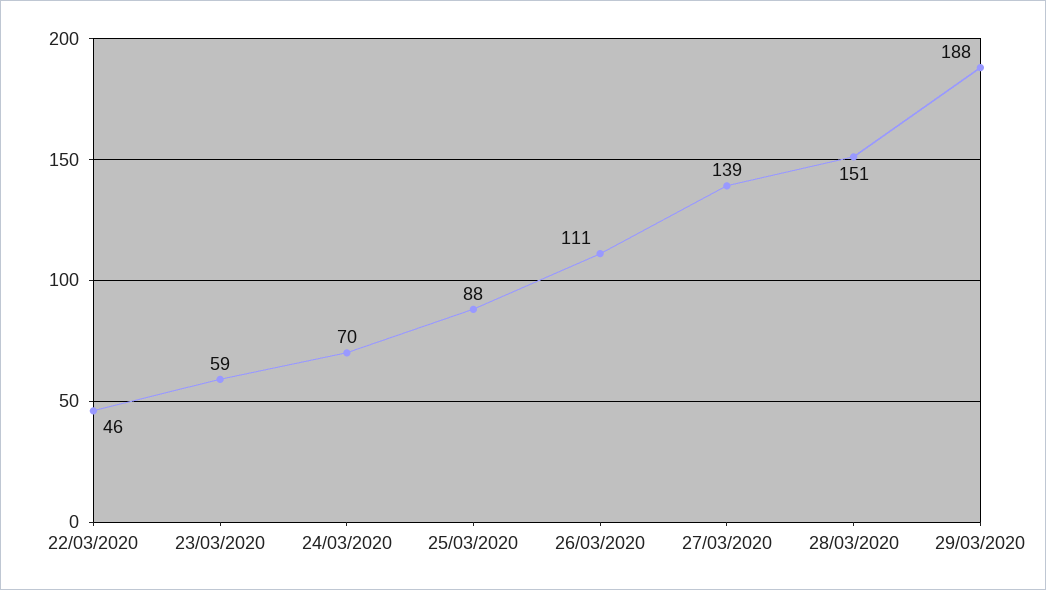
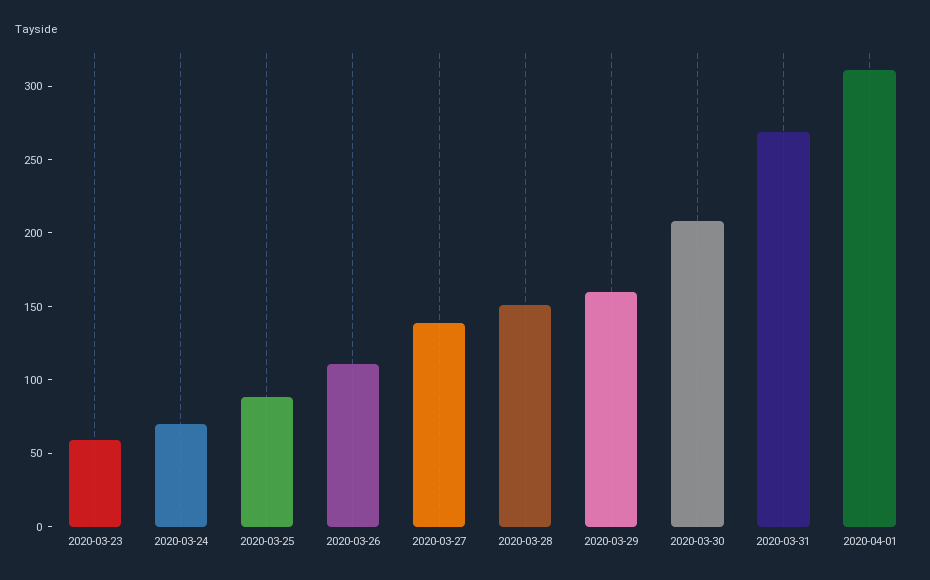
22/03/2020: 46 -> none
29/03/2020: 188 -> 160
2020-03-30: none -> 210
2020-03-31: none -> 270
2020-04-01: none -> 310

